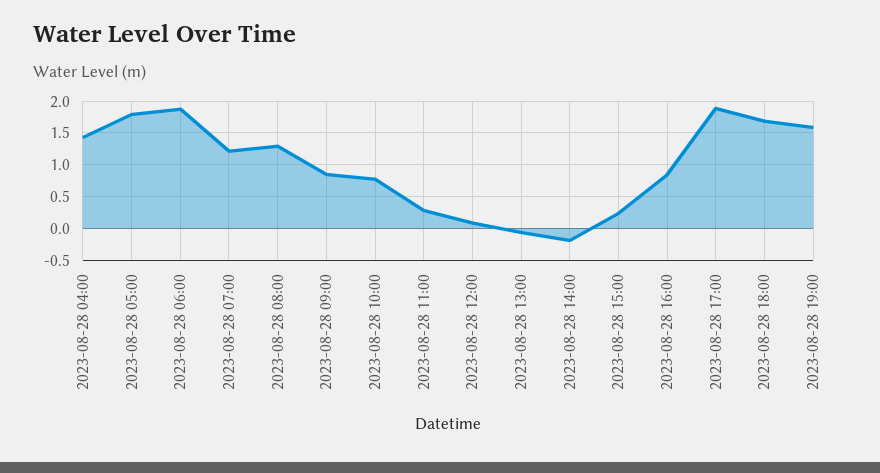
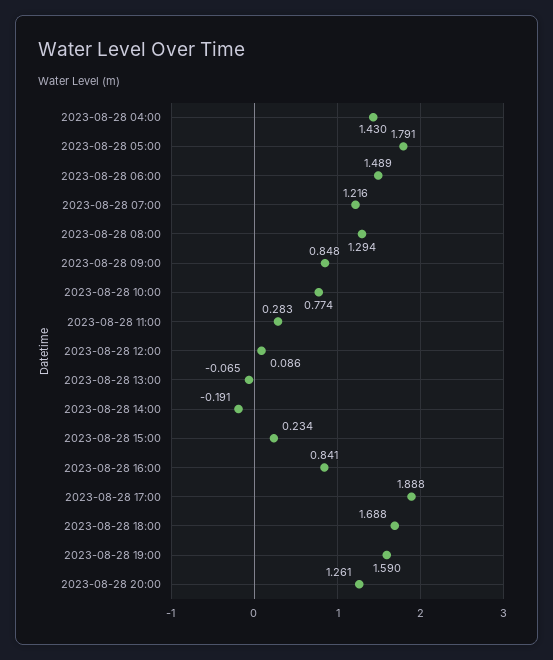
2023-08-28 06:00: 1.9 -> 1.489
2023-08-28 20:00: none -> 1.261

